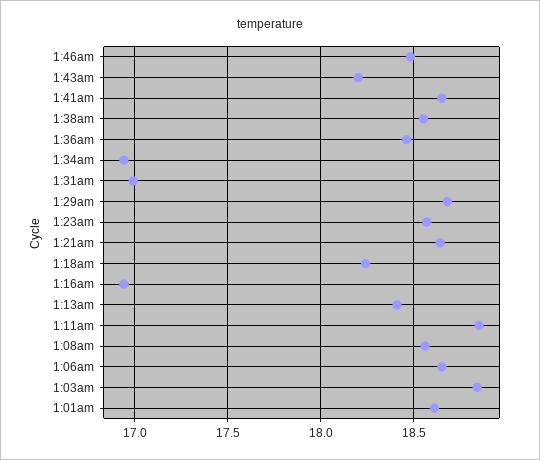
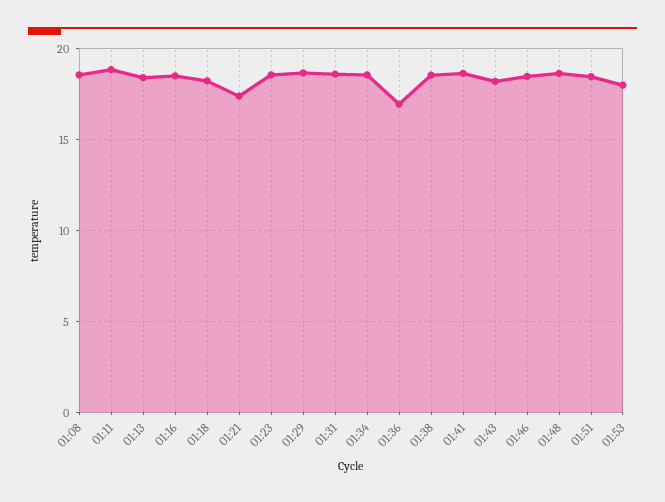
1:36am: 18.45 -> 17
1:34am: 16.95 -> 18.5
1:31am: 17 -> 18.5
1:21am: 18.65 -> 17.5
1:16am: 16.95 -> 18.5
1:06am: 18.65 -> none
1:03am: 18.85 -> none
1:01am: 18.6 -> none
01:48: none -> 18.5
01:51: none -> 18.5
01:53: none -> 18

